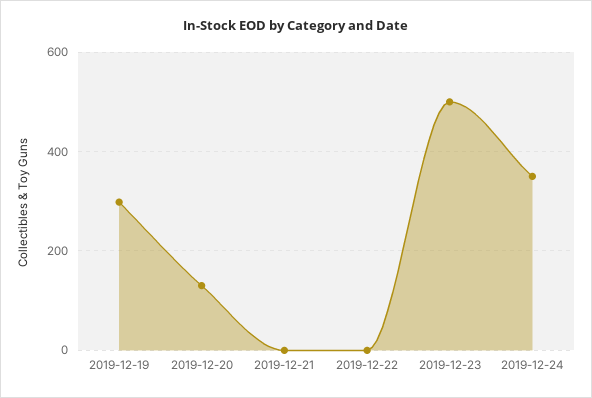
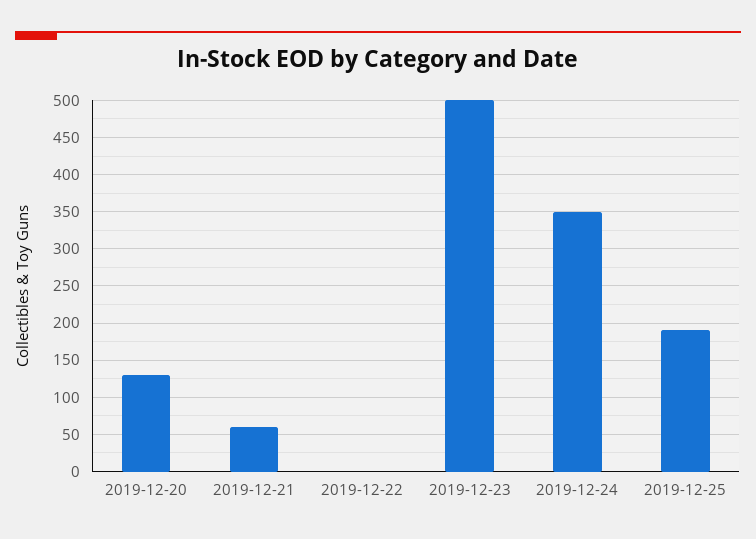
2019-12-19: 300 -> none
2019-12-21: 0 -> 60
2019-12-25: none -> 190

